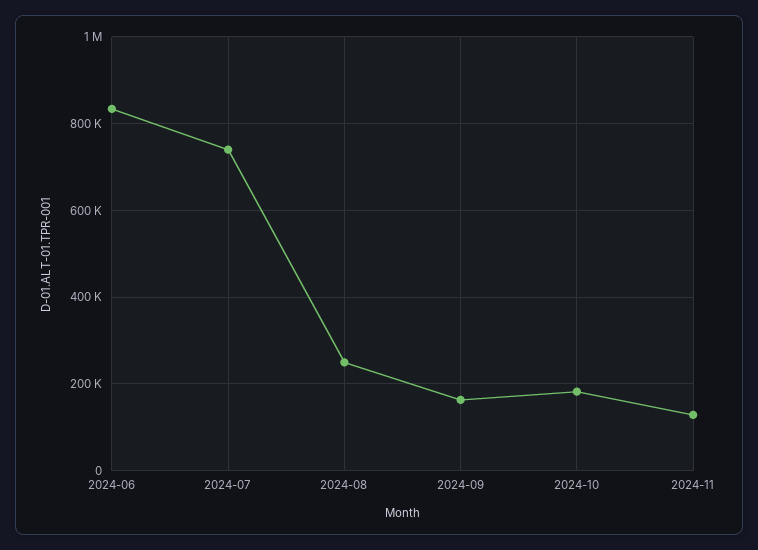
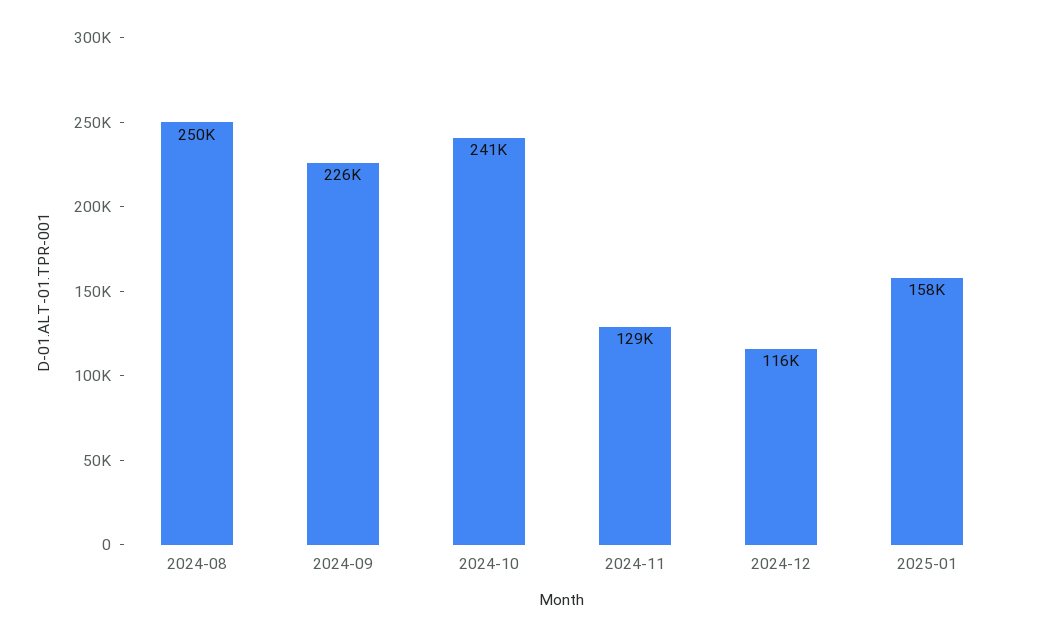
2024-06: 840000 -> none
2024-07: 740000 -> none
2024-09: 160000 -> 226000
2024-10: 180000 -> 241000
2024-12: none -> 116000
2025-01: none -> 158000

